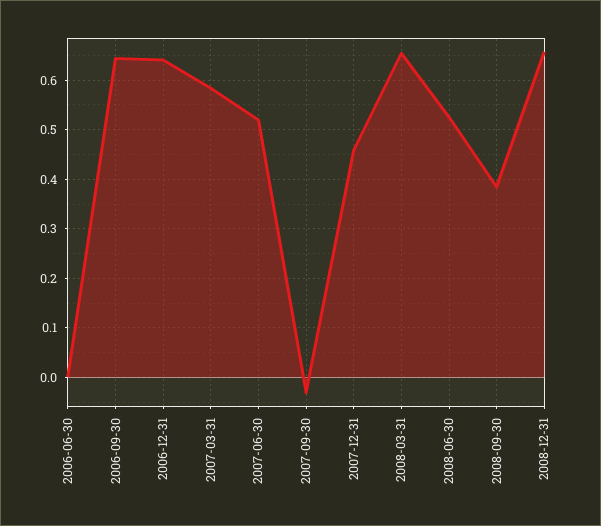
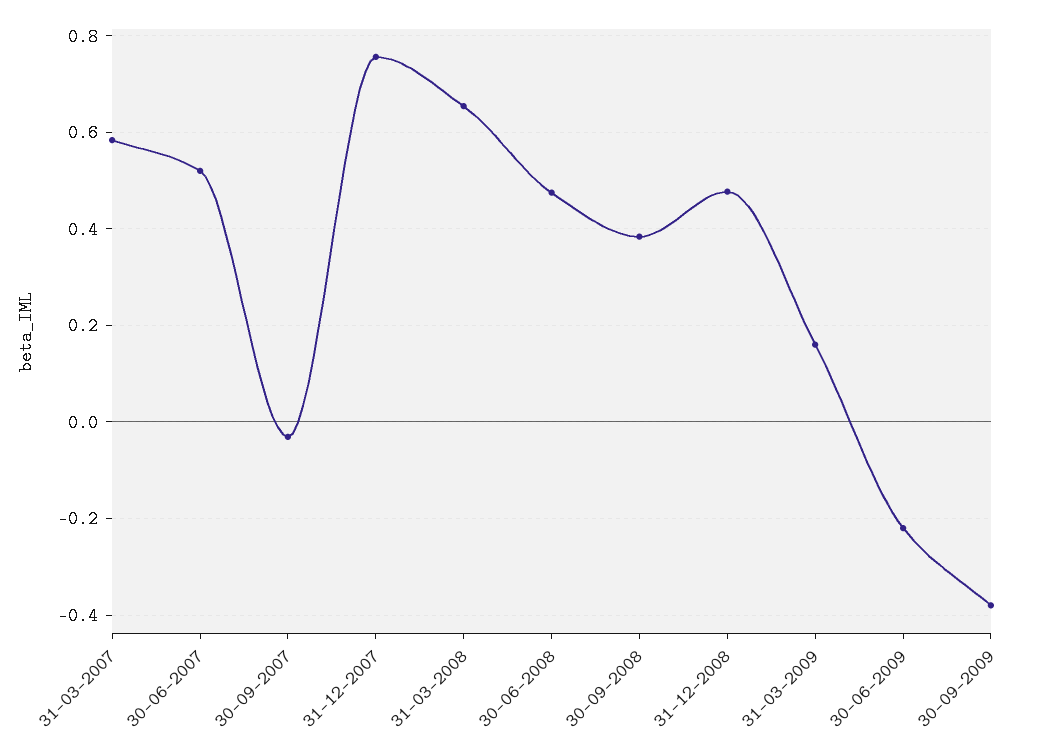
2006-06-30: 0 -> none
2006-09-30: 0.64 -> none
2006-12-31: 0.64 -> none
2007-12-31: 0.46 -> 0.76
2008-06-30: 0.52 -> 0.48
2008-12-31: 0.66 -> 0.48
31-03-2009: none -> 0.16
30-06-2009: none -> -0.22
30-09-2009: none -> -0.38

